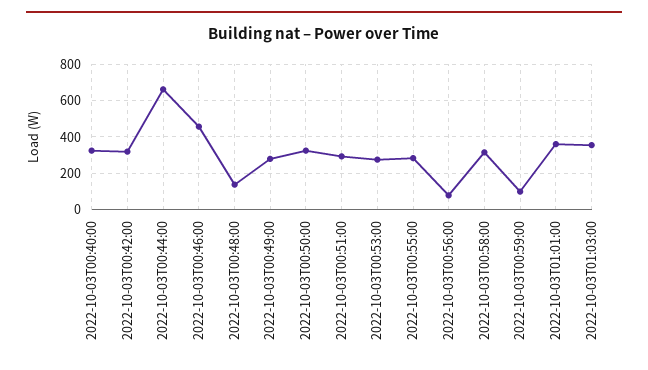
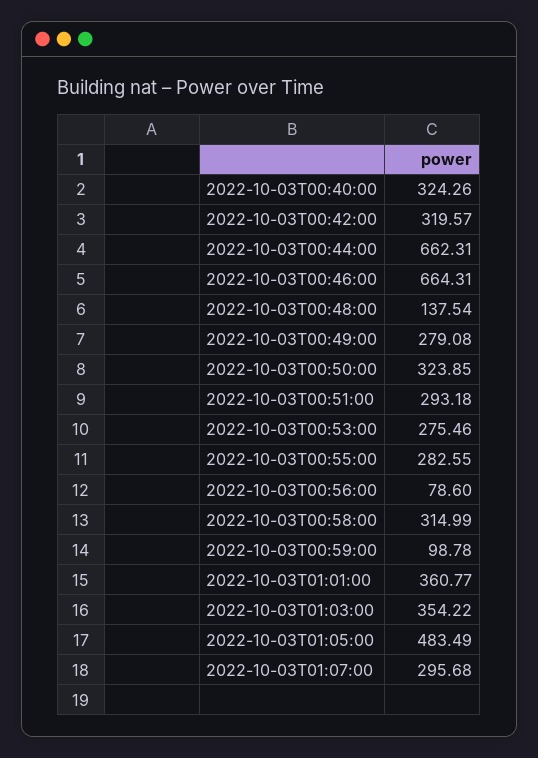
2022-10-03T00:46:00: 450 -> 664.31
2022-10-03T01:05:00: none -> 483.49
2022-10-03T01:07:00: none -> 295.68

